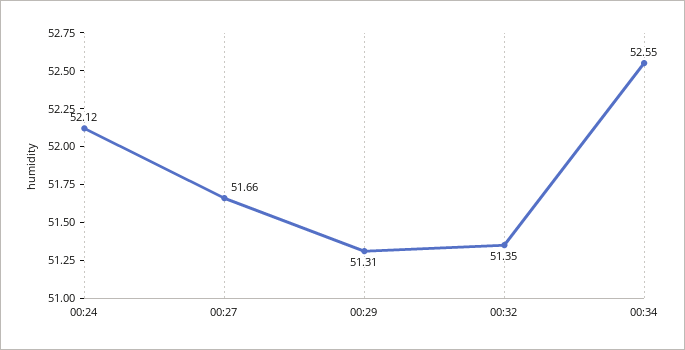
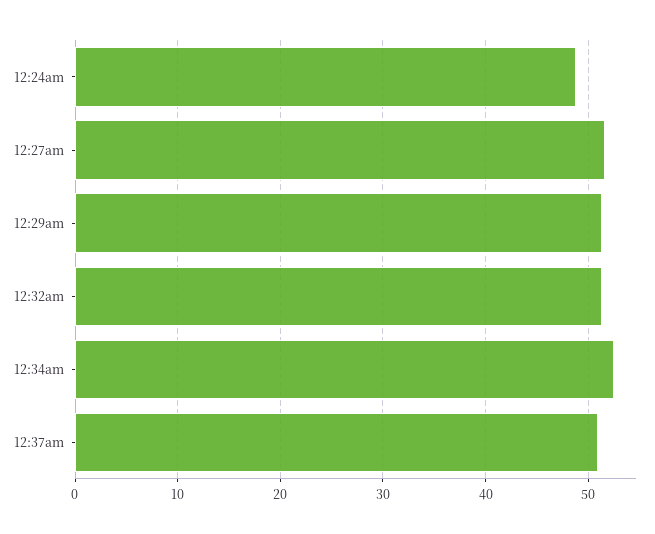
00:24: 52.12 -> 49
12:37am: none -> 51

